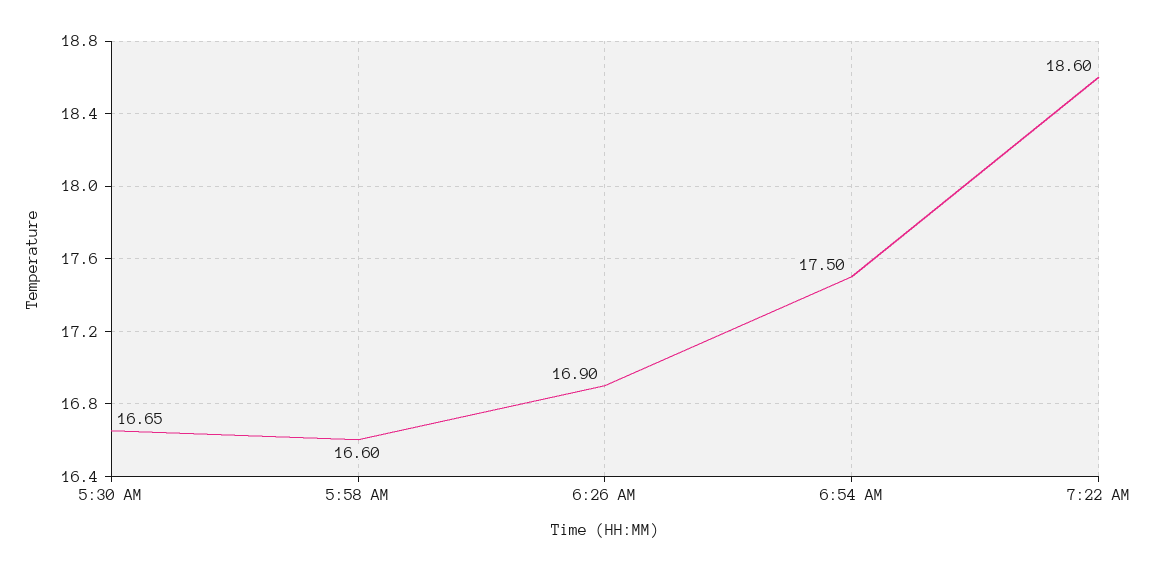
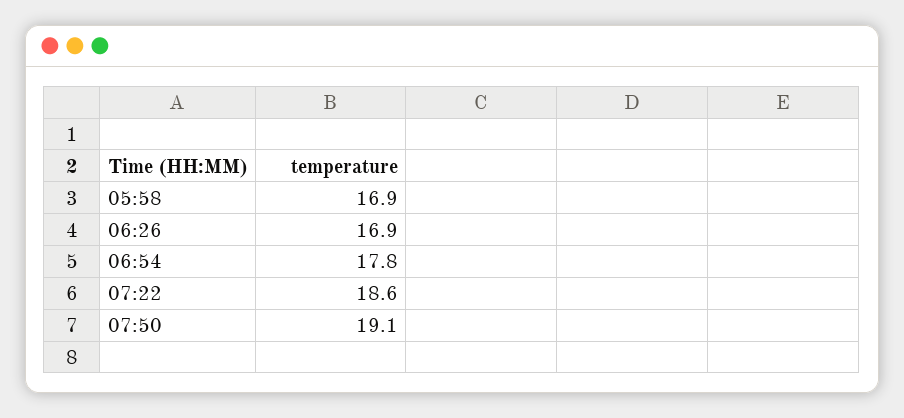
5:30 AM: 16.65 -> none
5:58 AM: 16.6 -> 16.9
6:54 AM: 17.5 -> 17.8
07:50: none -> 19.1

